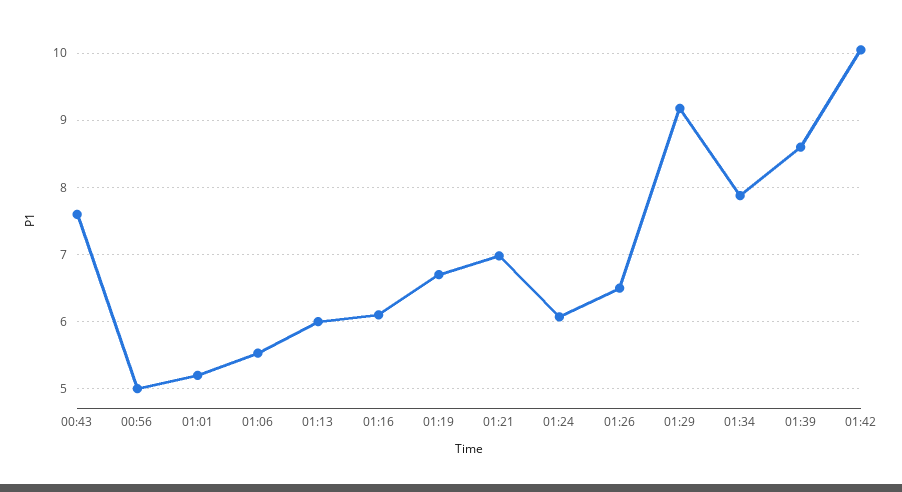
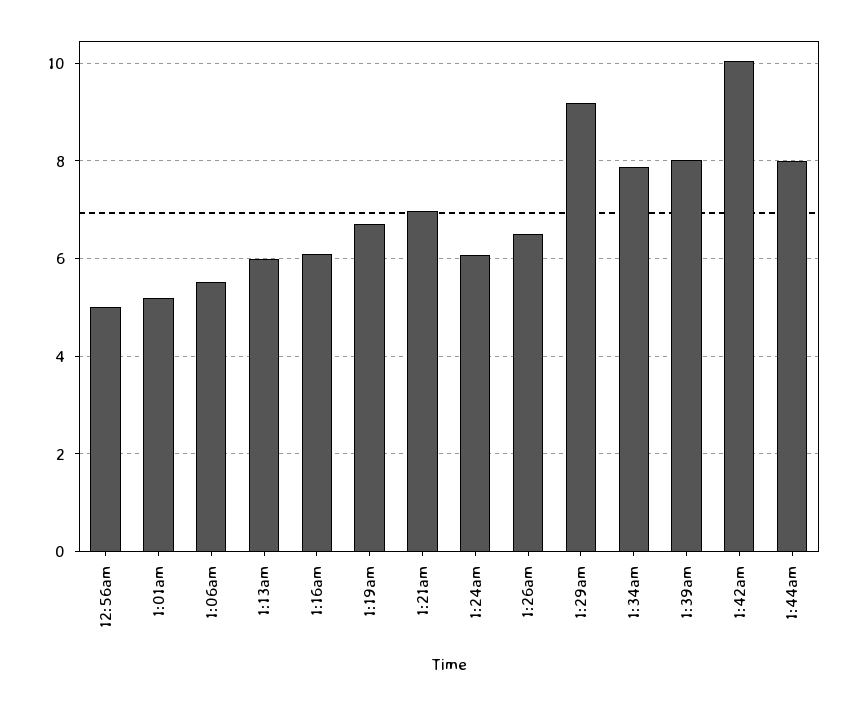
00:43: 7.6 -> none
01:39: 8.6 -> 8
1:44am: none -> 8

